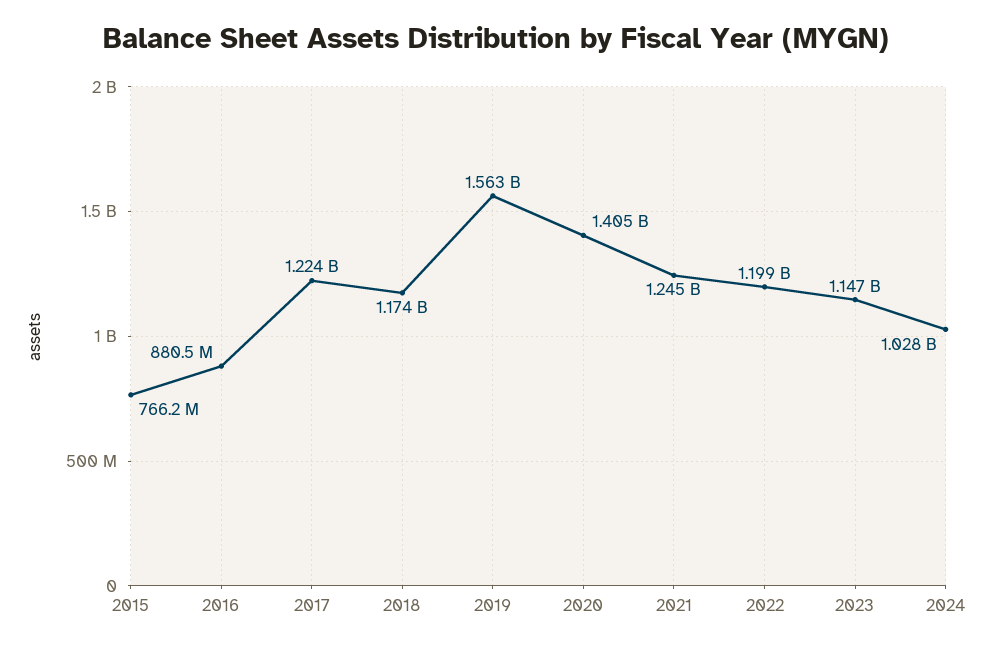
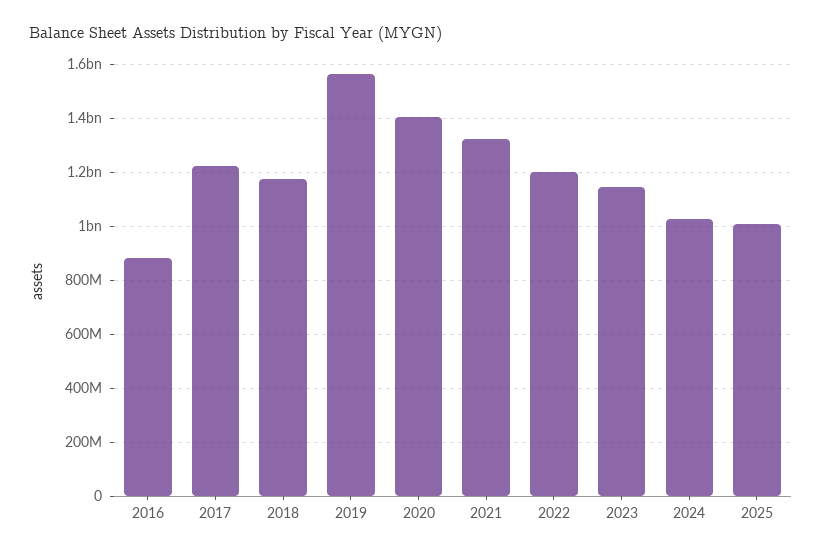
2015: 766200000 -> none
2021: 1245000000 -> 1325000000
2025: none -> 1000000000

